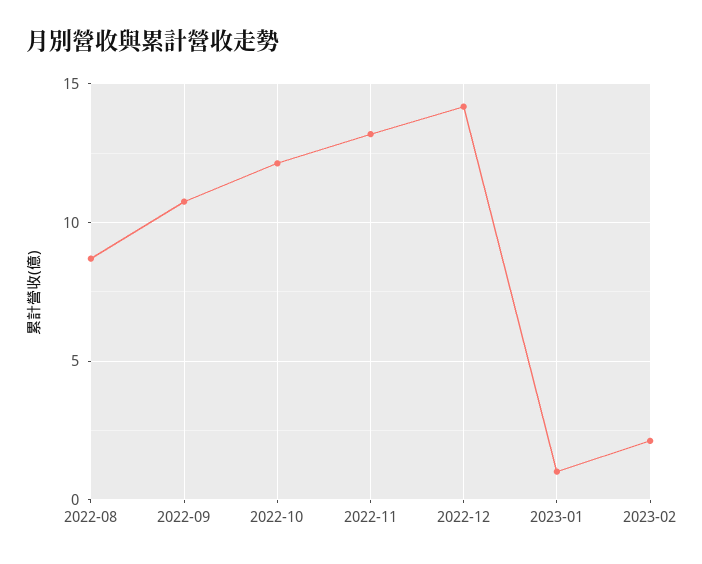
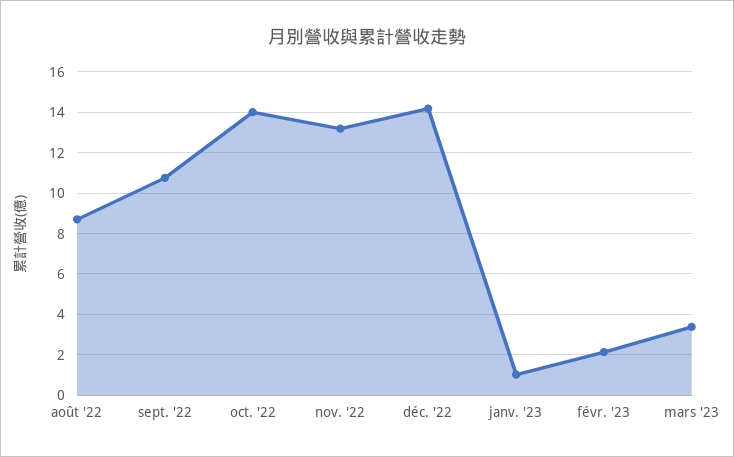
2022-10: 12 -> 14
mars '23: none -> 3.5

